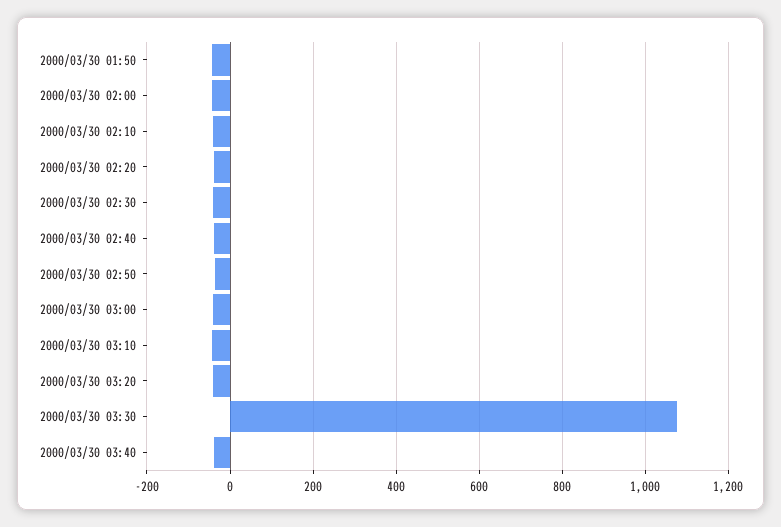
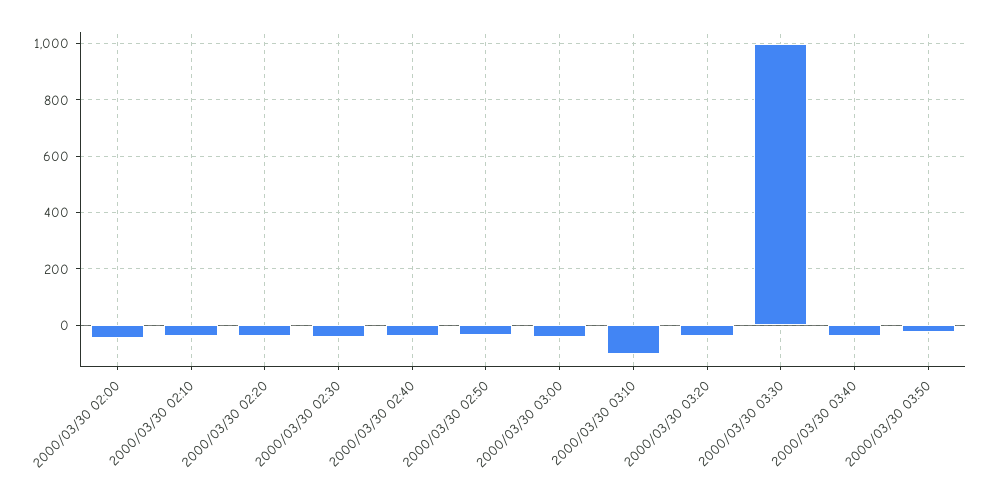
2000/03/30 01:50: -40 -> none
2000/03/30 03:10: -40 -> -100
2000/03/30 03:30: 1080 -> 1000
2000/03/30 03:50: none -> -25

